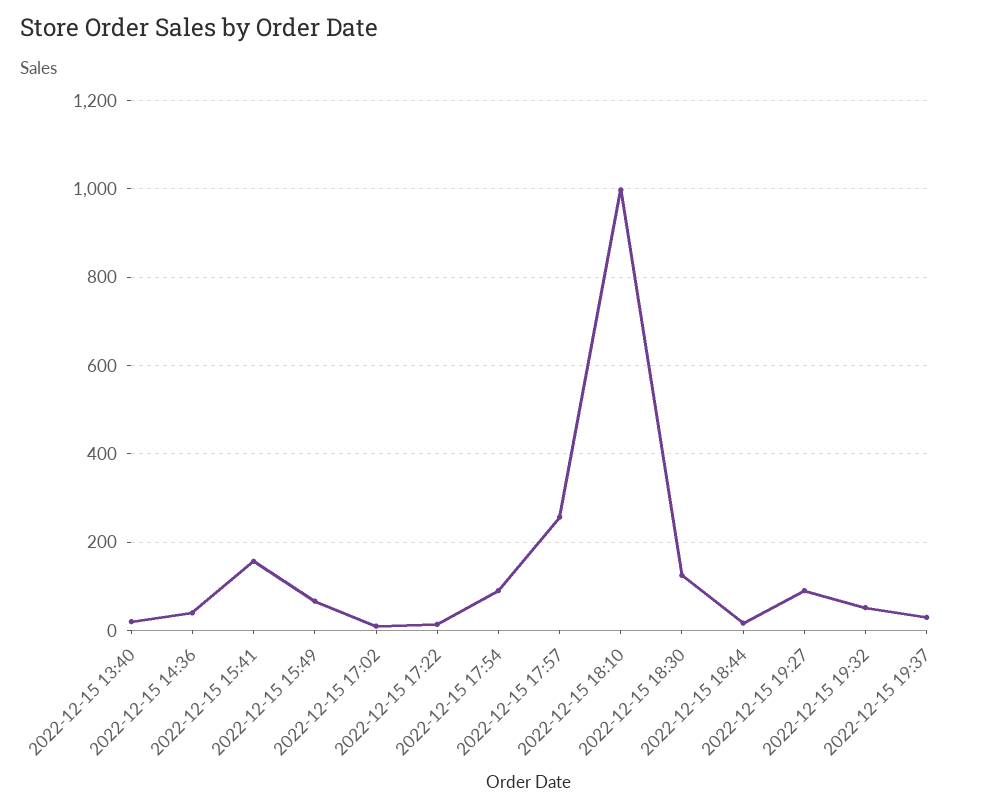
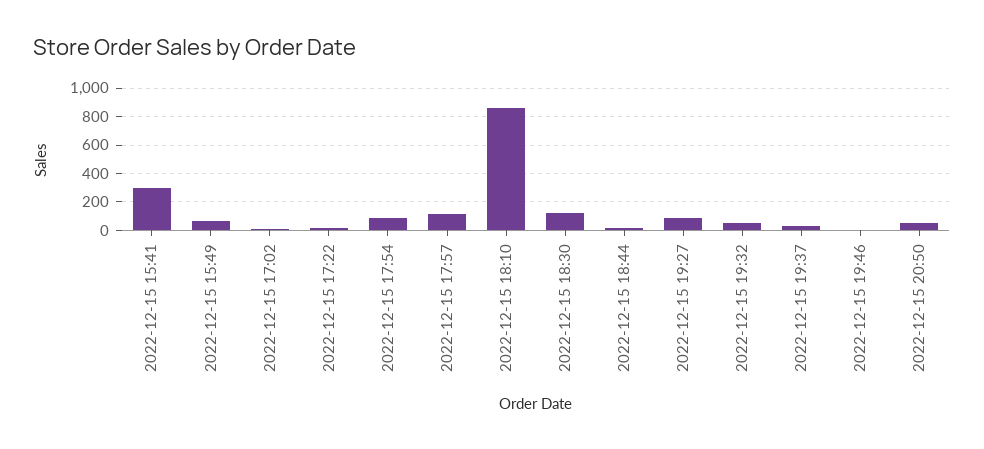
2022-12-15 13:40: 20 -> none
2022-12-15 14:36: 40 -> none
2022-12-15 15:41: 160 -> 300
2022-12-15 17:57: 260 -> 100
2022-12-15 18:10: 1000 -> 850
2022-12-15 19:46: none -> 0
2022-12-15 20:50: none -> 50

